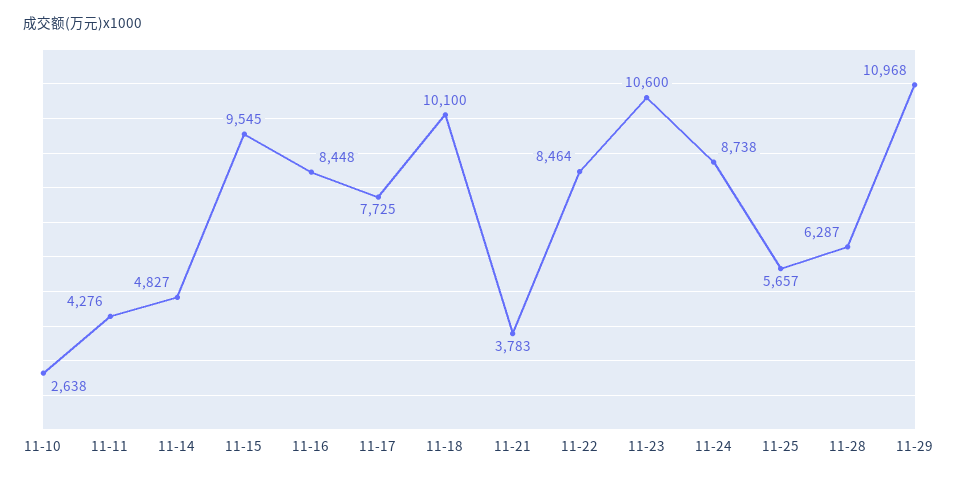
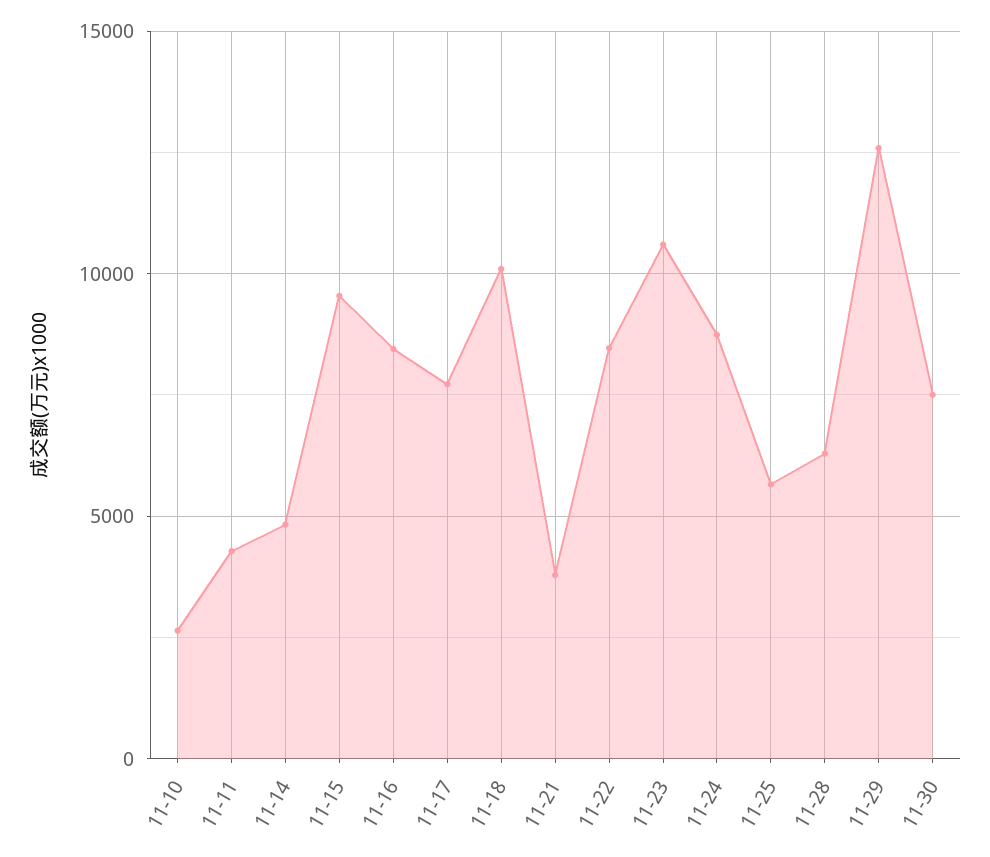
11-29: 10968 -> 12500
11-30: none -> 7500

